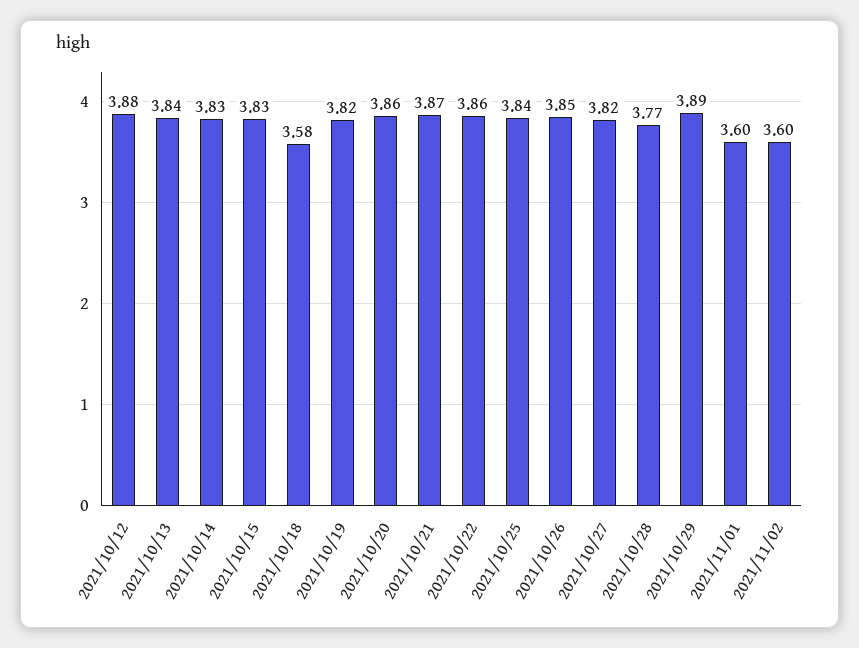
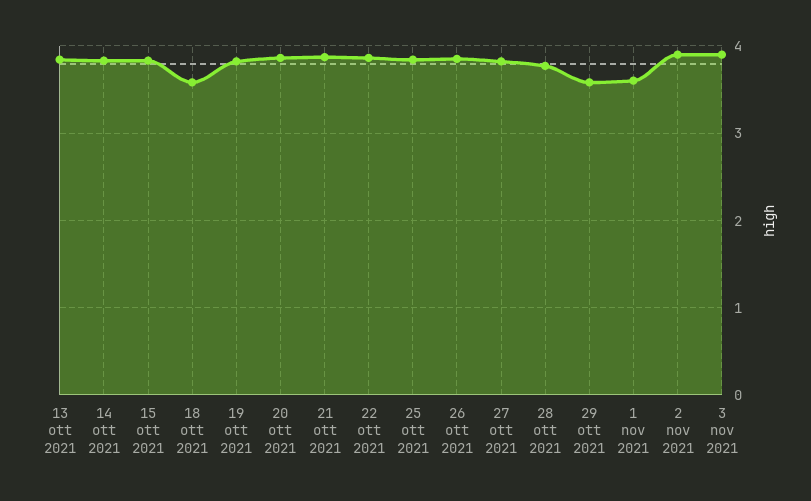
2021/10/12: 3.88 -> none
2021/10/29: 3.89 -> 3.6
2021/11/02: 3.6 -> 3.9
3 nov 2021: none -> 3.9

